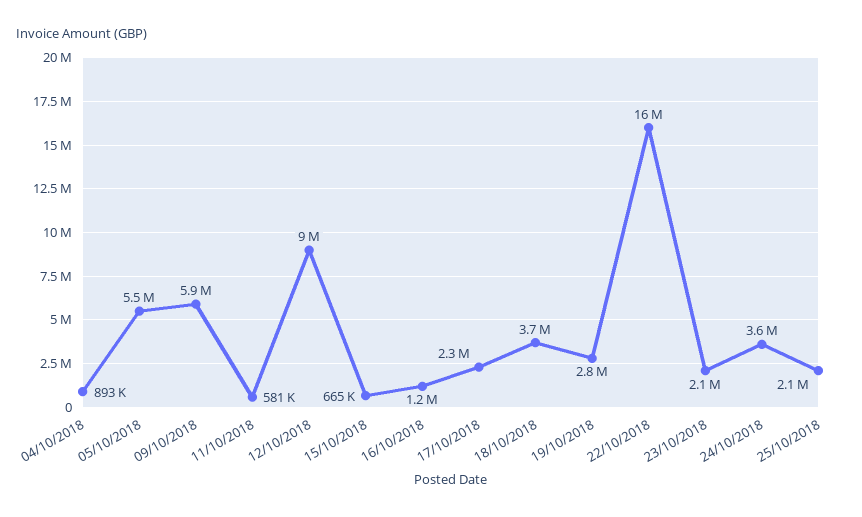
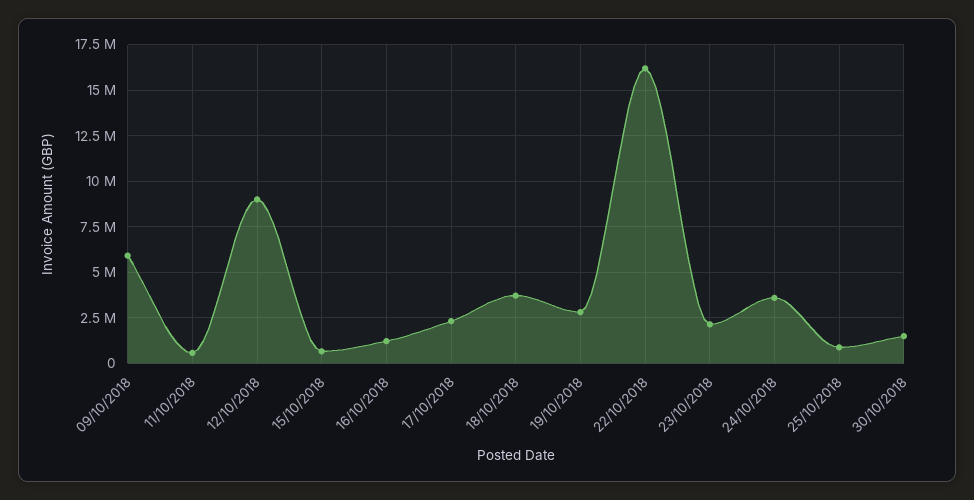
04/10/2018: 893000 -> none
05/10/2018: 5500000 -> none
25/10/2018: 2100000 -> 1000000
30/10/2018: none -> 1500000

